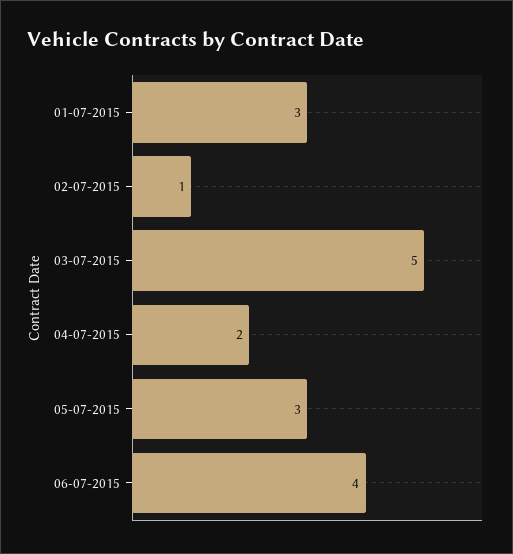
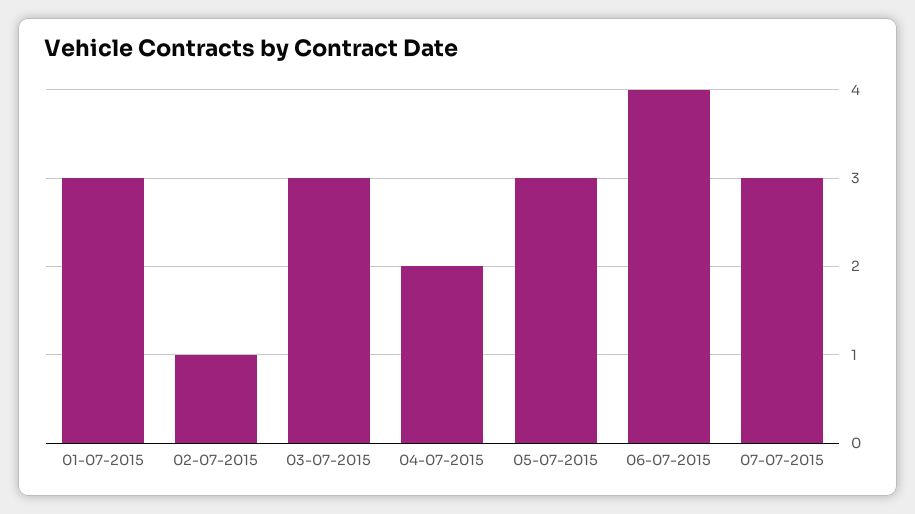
03-07-2015: 5 -> 3
07-07-2015: none -> 3

